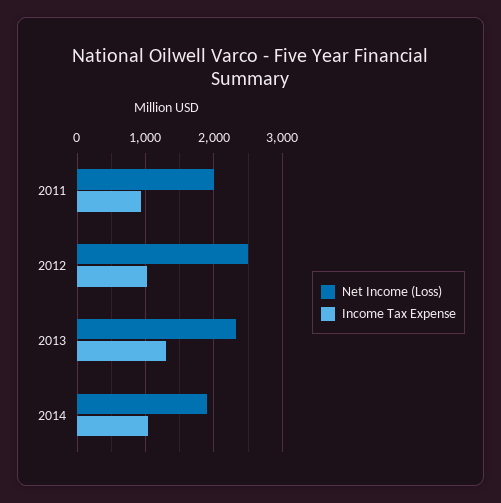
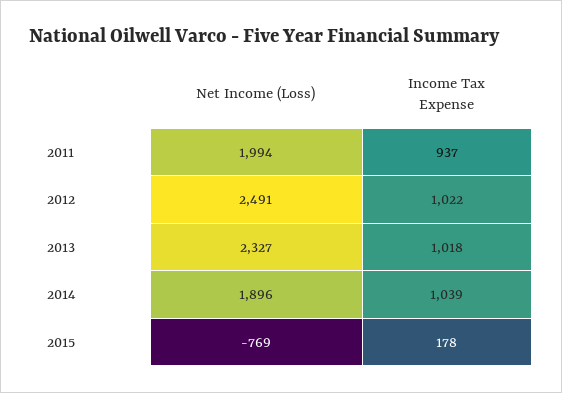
Income Tax Expense, 2013: 1300 -> 1018
Net Income (Loss), 2015: none -> -769
Income Tax Expense, 2015: none -> 178

